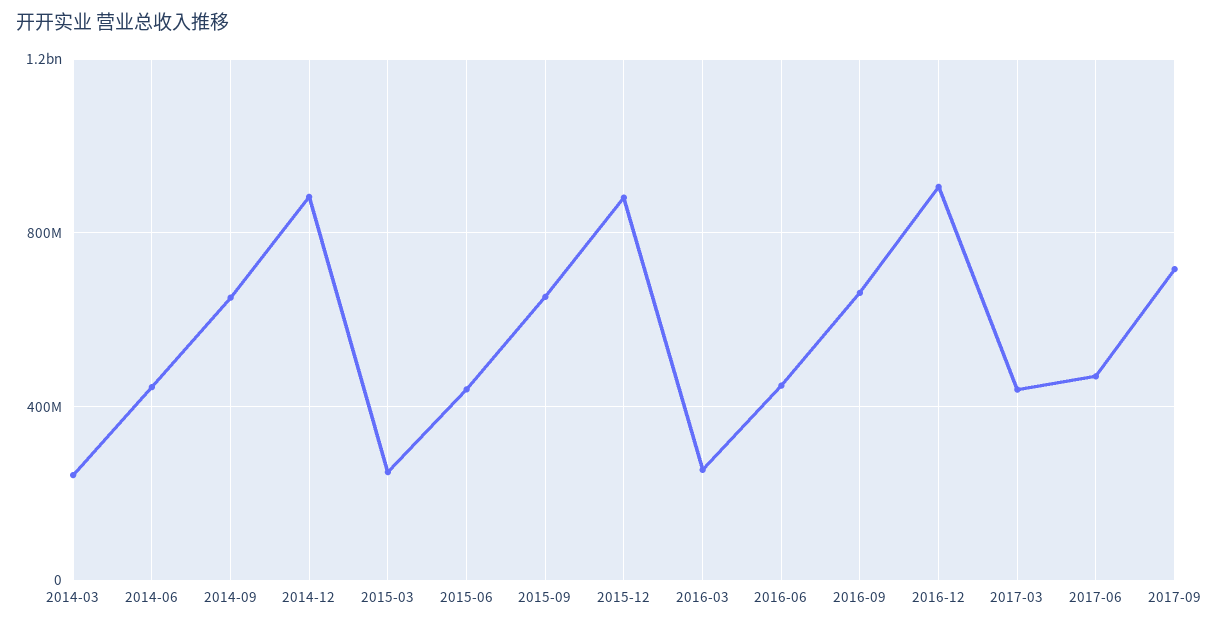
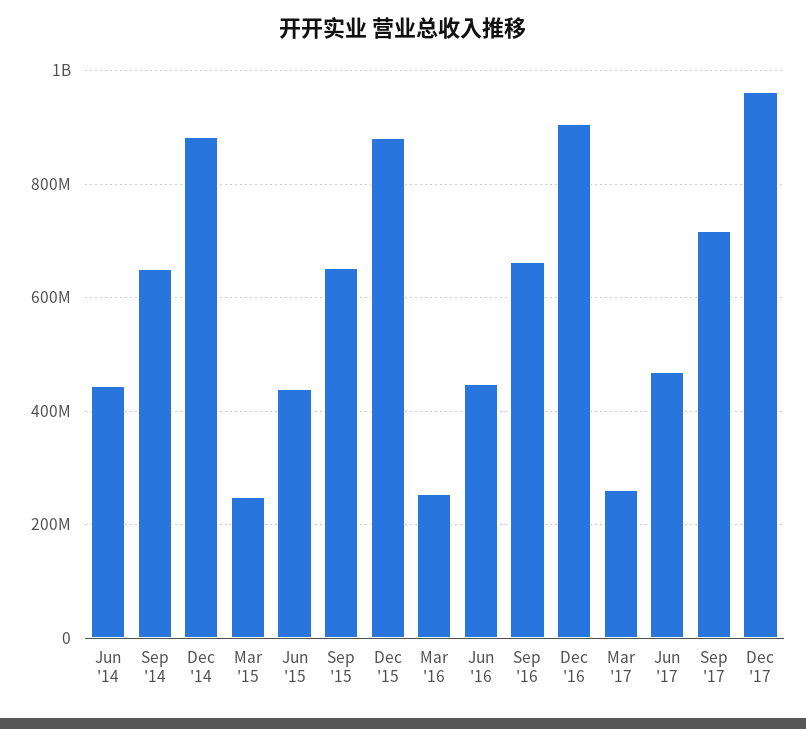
2014-03: 250000000 -> none
2017-03: 450000000 -> 260000000
Dec '17: none -> 960000000

